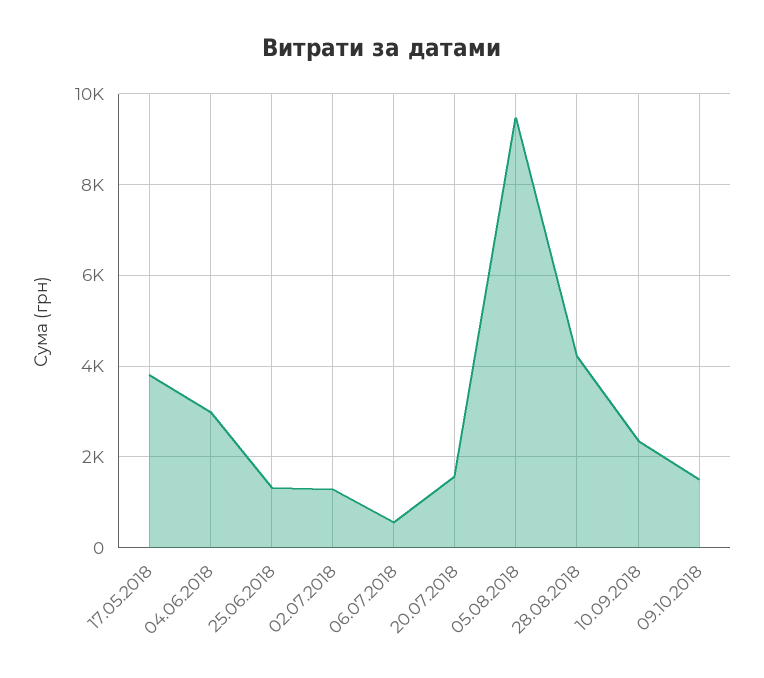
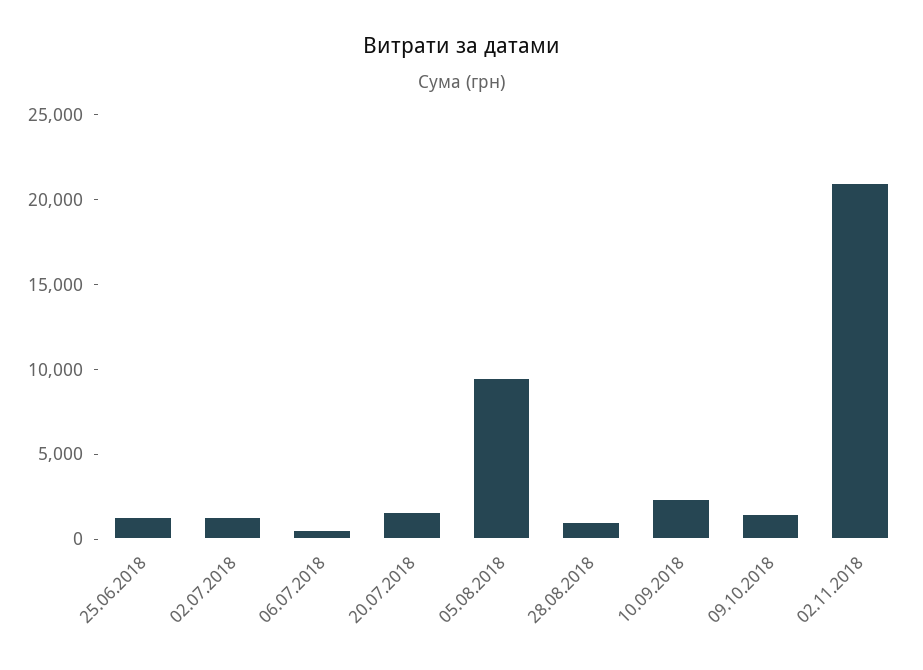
17.05.2018: 3800 -> none
04.06.2018: 3000 -> none
28.08.2018: 4200 -> 1000
02.11.2018: none -> 21000

